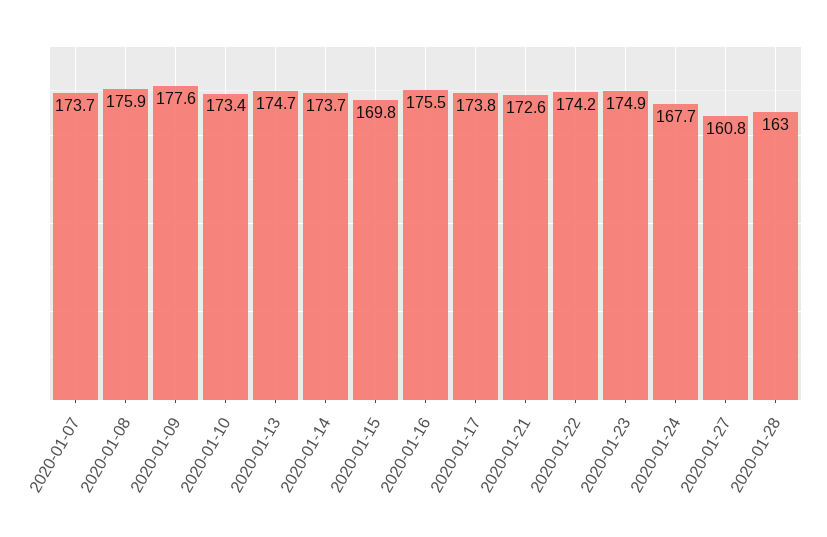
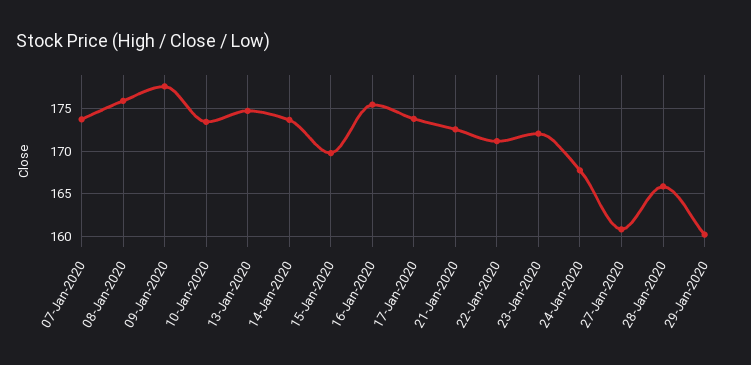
2020-01-22: 174.2 -> 171
2020-01-23: 174.9 -> 172
2020-01-28: 163 -> 166
29-Jan-2020: none -> 160

